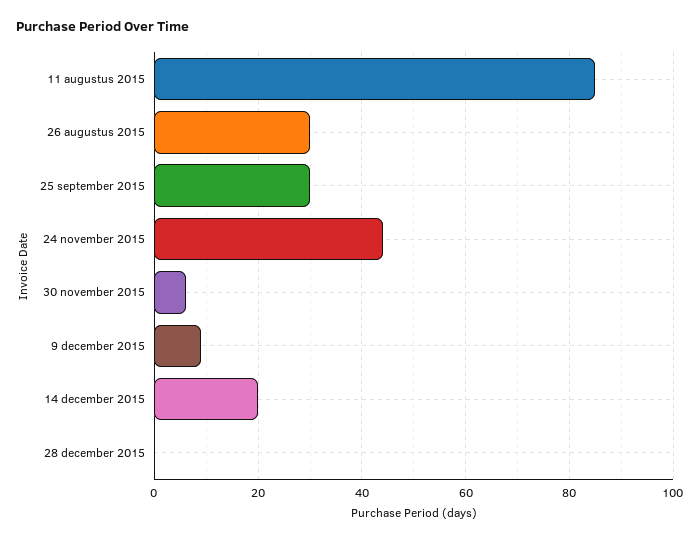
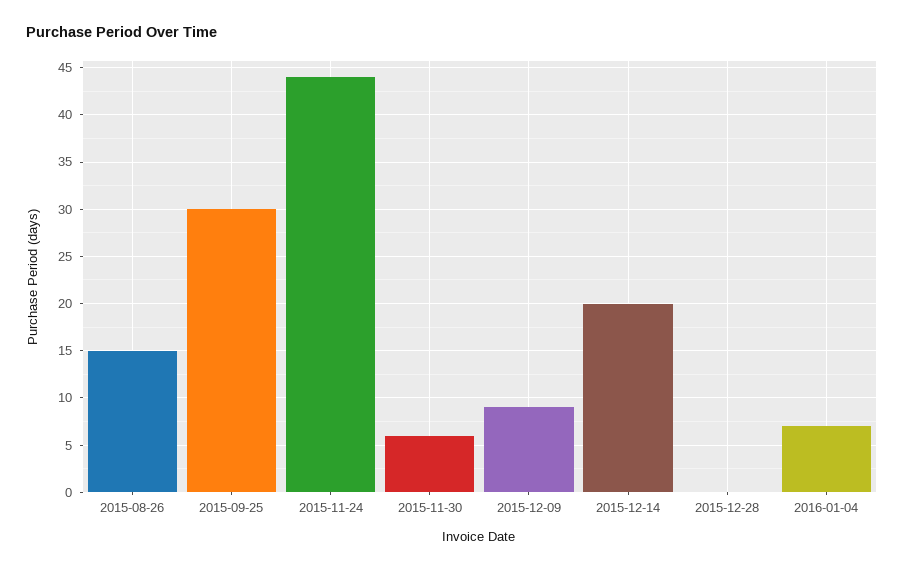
11 augustus 2015: 85 -> none
26 augustus 2015: 30 -> 15
2016-01-04: none -> 7

